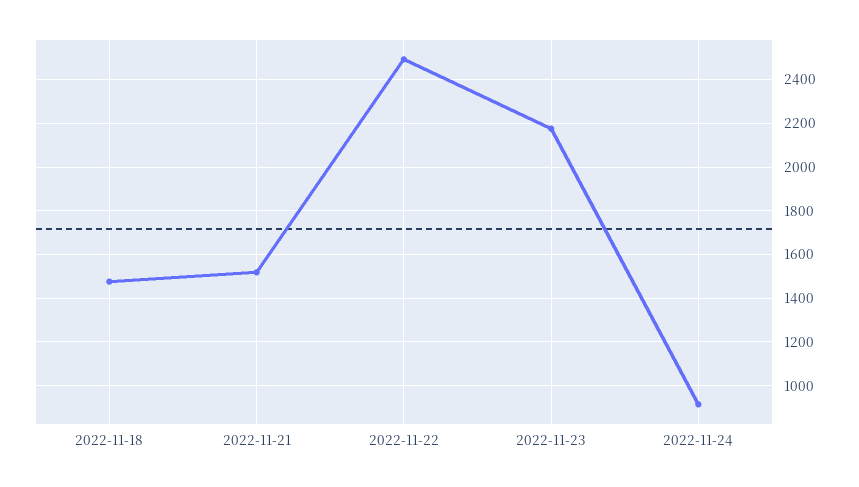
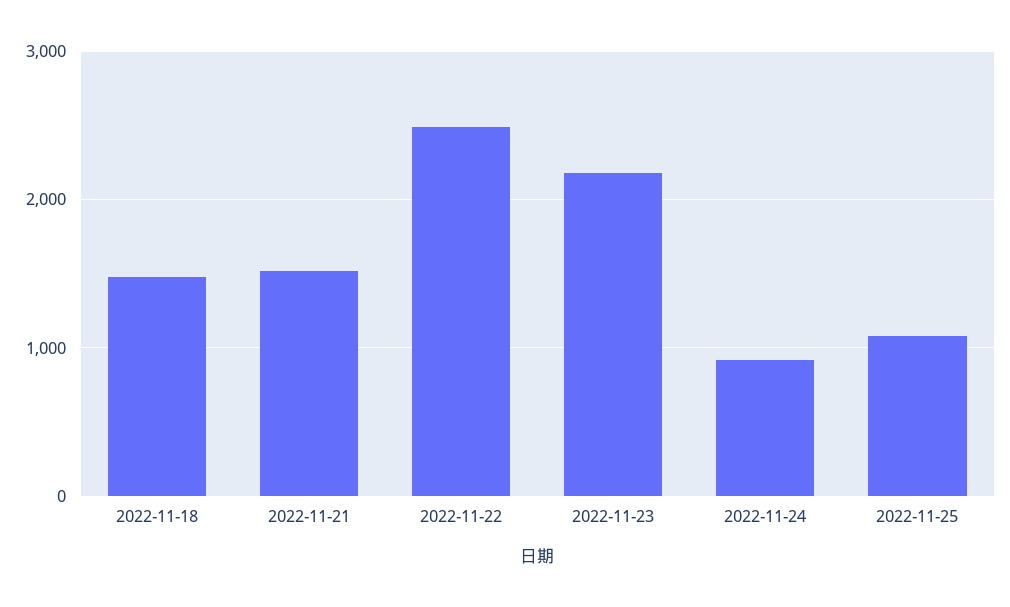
2022-11-25: none -> 1100

